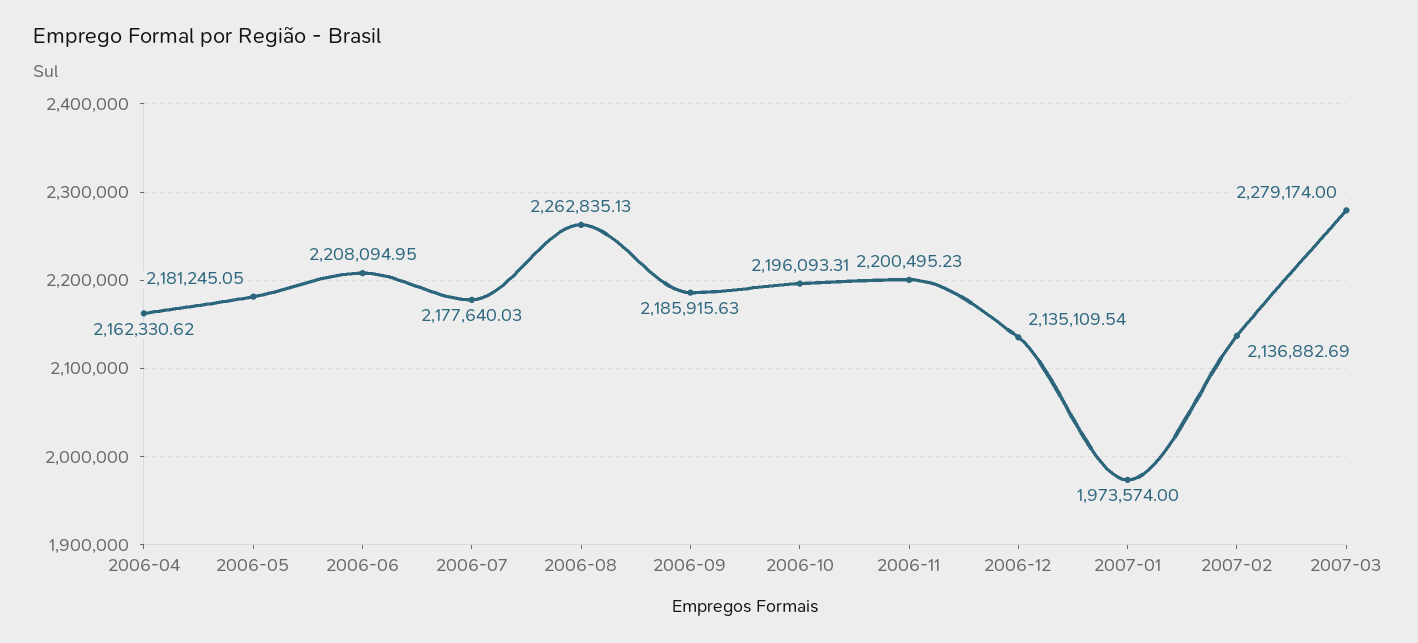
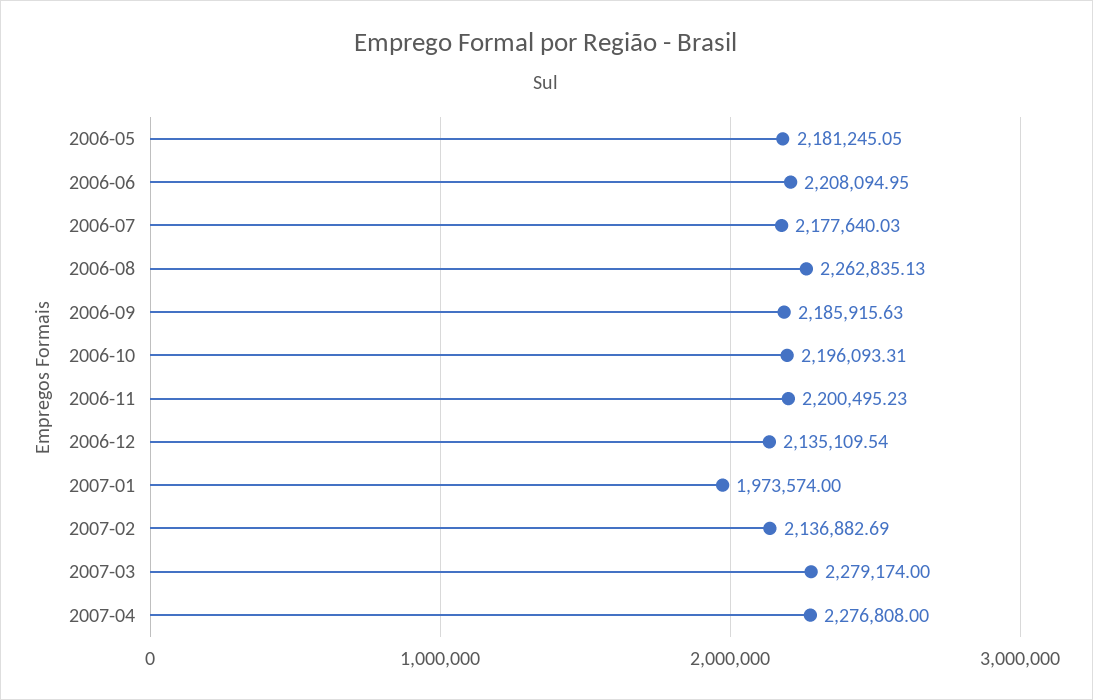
2006-04: 2162330.62 -> none
2007-04: none -> 2276808

